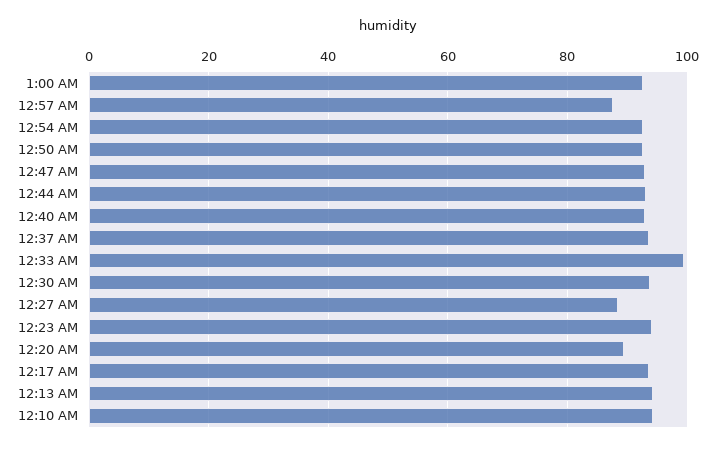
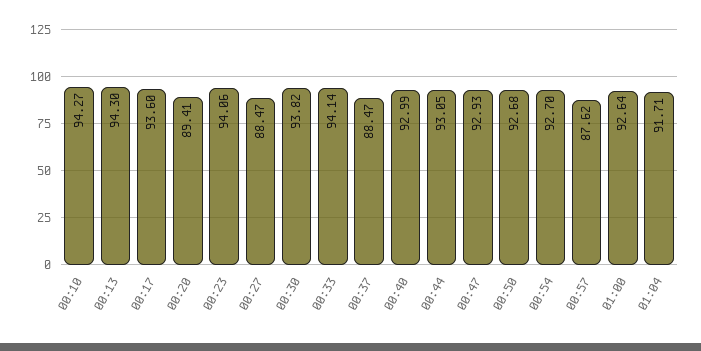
12:37 AM: 94 -> 88.47
12:33 AM: 100 -> 94.14
01:04: none -> 91.71

